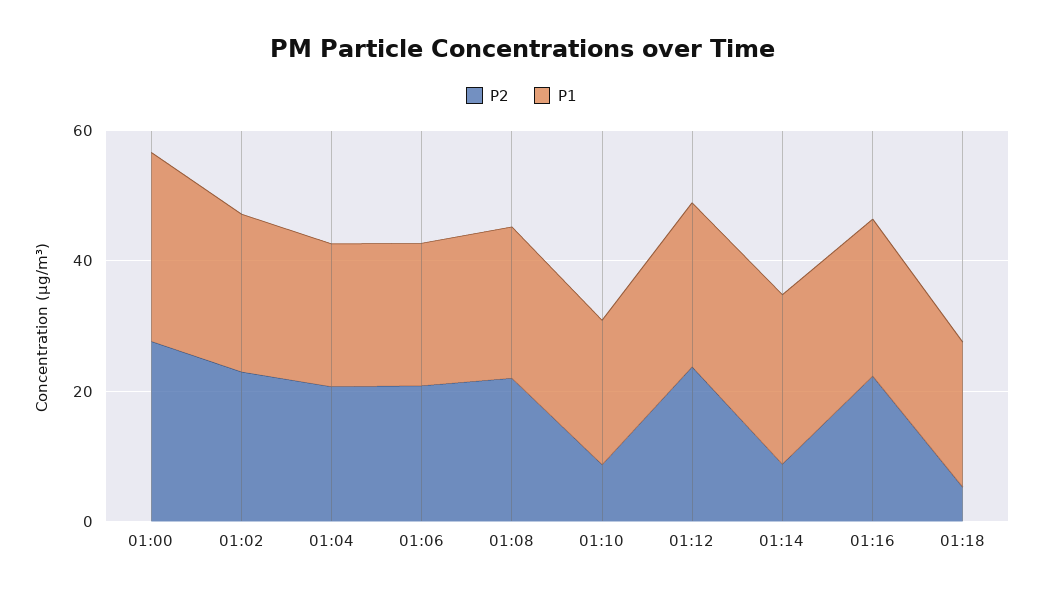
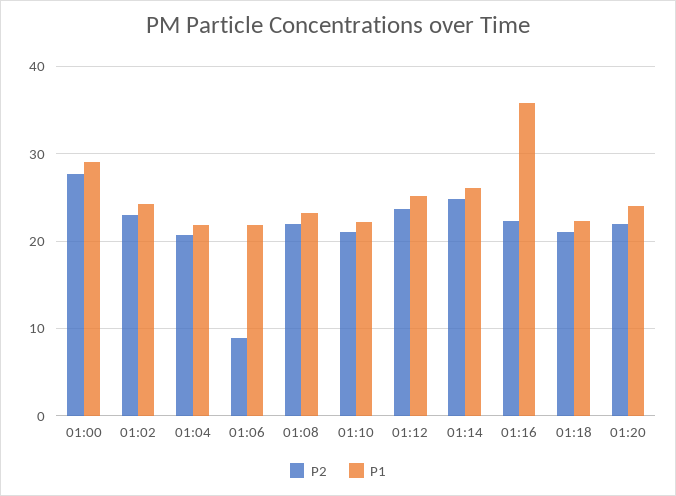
P2, 01:06: 20 -> 9
P2, 01:10: 10 -> 21
P2, 01:14: 10 -> 25
P1, 01:16: 25 -> 36
P2, 01:18: 5 -> 21
P2, 01:20: none -> 22
P1, 01:20: none -> 24

